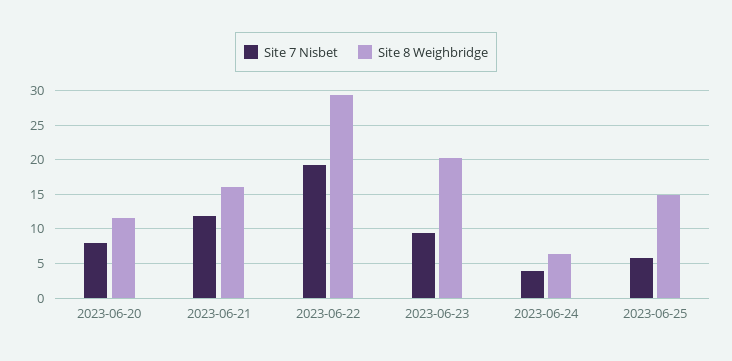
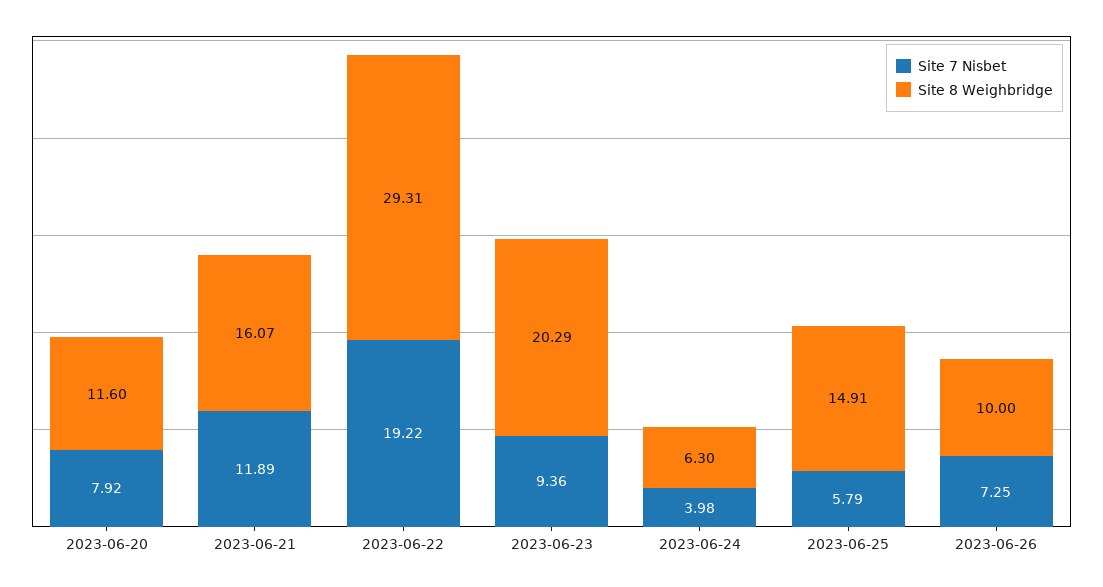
Site 7 Nisbet, 2023-06-26: none -> 7.25
Site 8 Weighbridge, 2023-06-26: none -> 10

